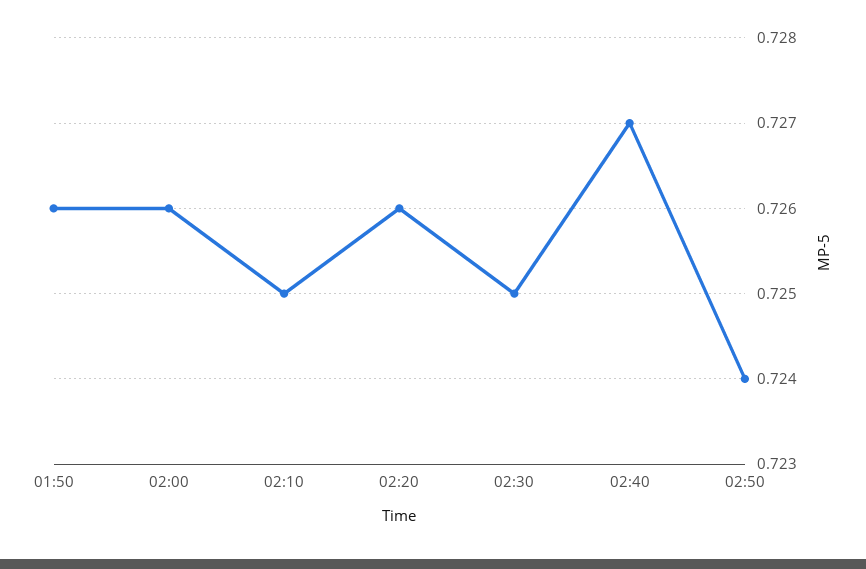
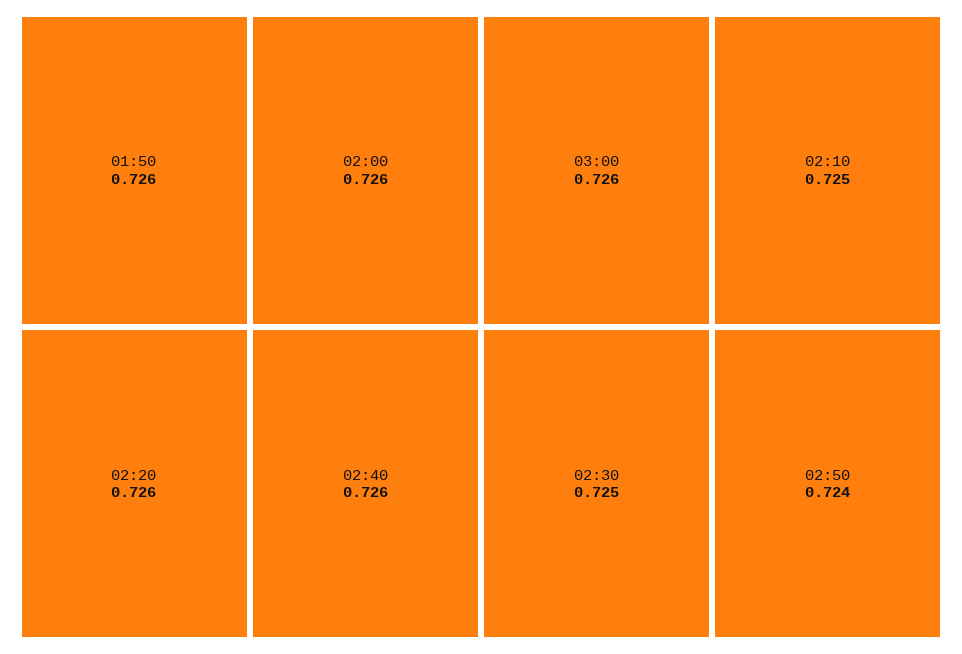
02:40: 0.727 -> 0.726
03:00: none -> 0.726

